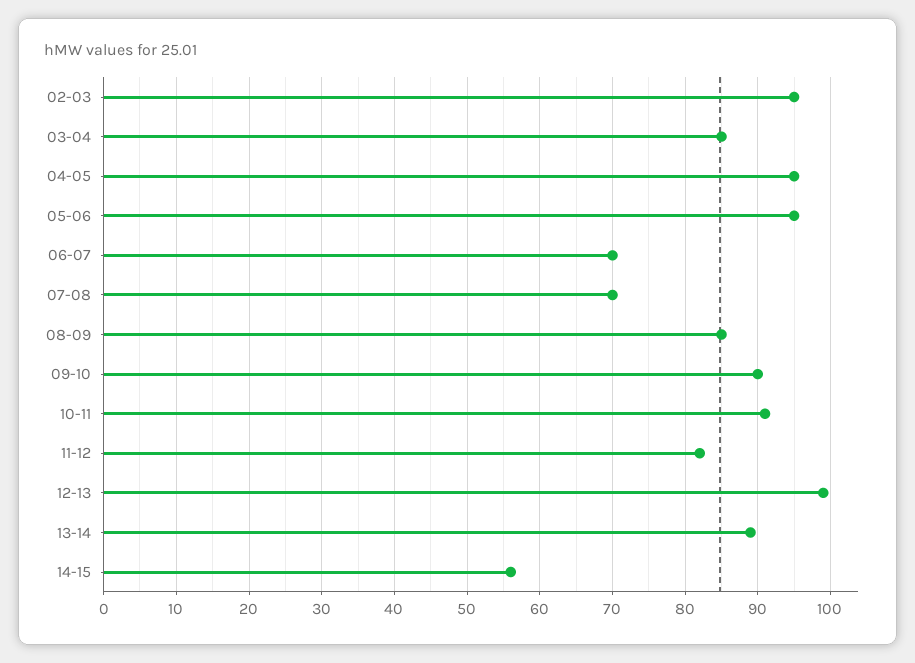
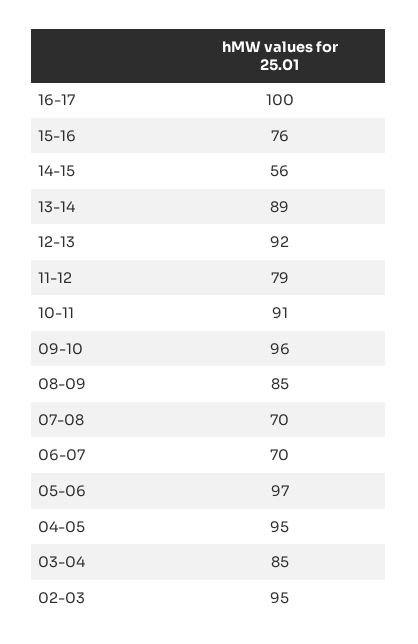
05-06: 95 -> 97
09-10: 90 -> 96
11-12: 82 -> 79
12-13: 99 -> 92
16-17: none -> 100
15-16: none -> 76

